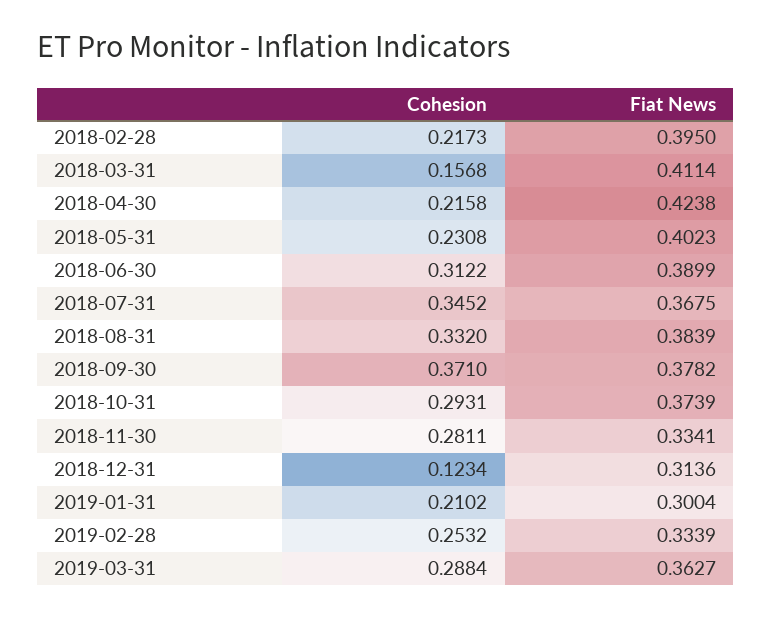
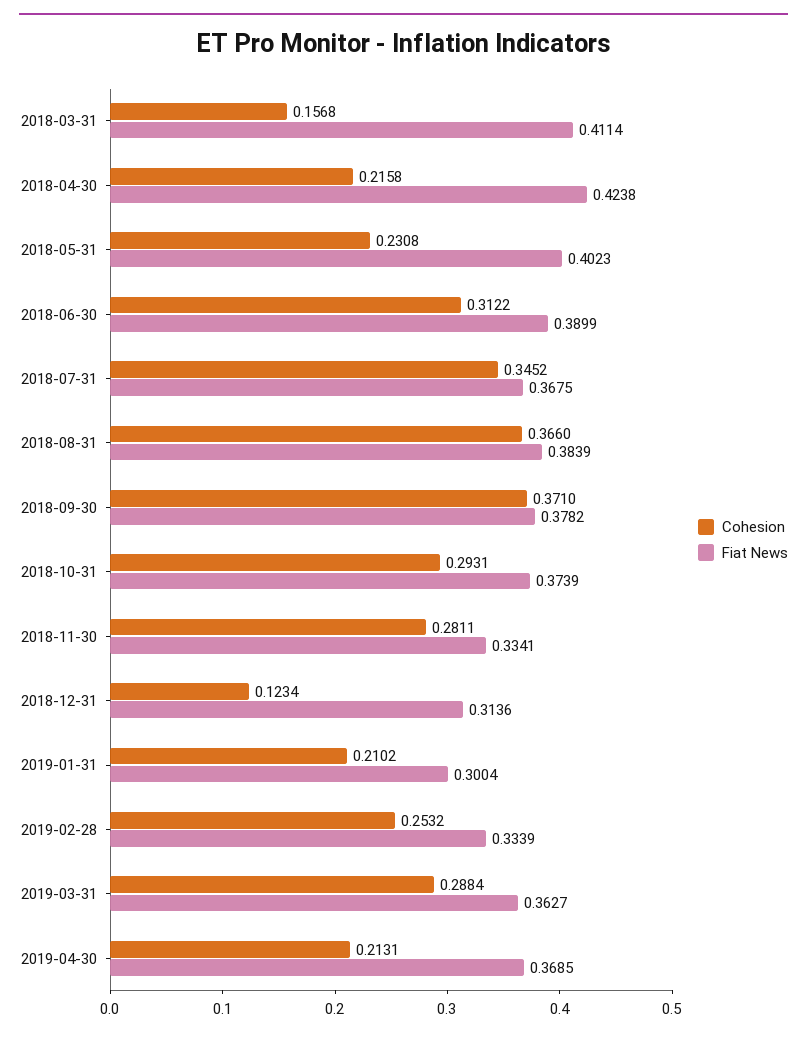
Cohesion, 2018-02-28: 0.2173 -> none
Fiat News, 2018-02-28: 0.395 -> none
Cohesion, 2018-08-31: 0.332 -> 0.366
Cohesion, 2019-04-30: none -> 0.2131
Fiat News, 2019-04-30: none -> 0.3685

